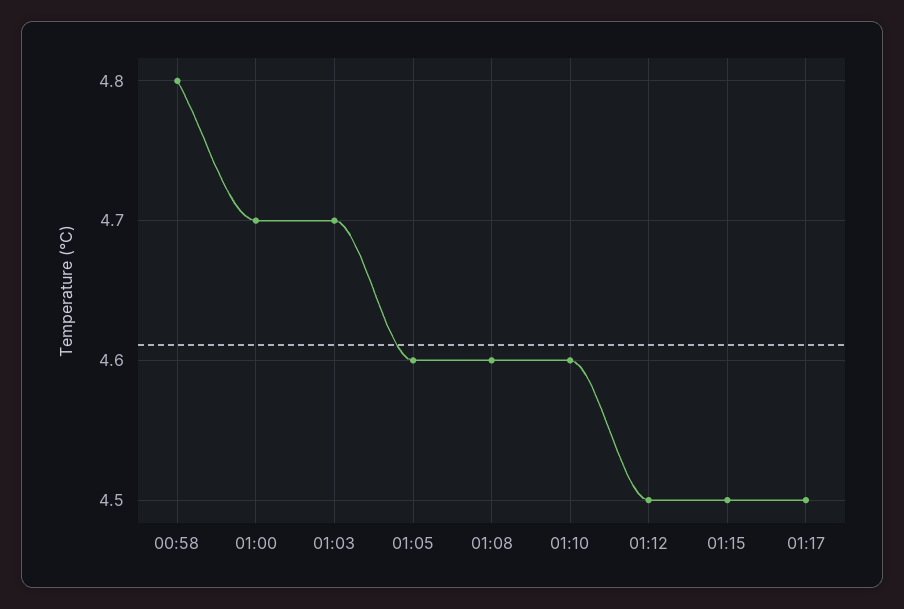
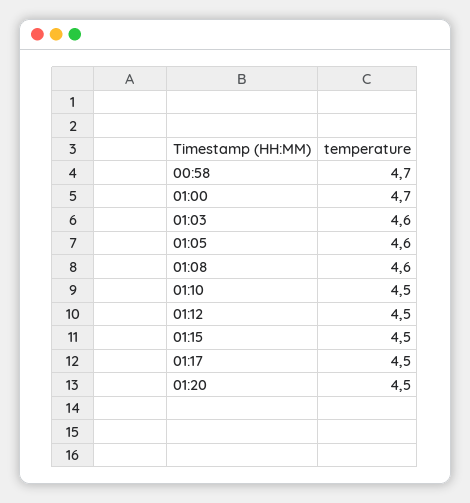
00:58: 4.8 -> 4.7
01:03: 4.7 -> 4.6
01:10: 4.6 -> 4.5
01:20: none -> 4.5

